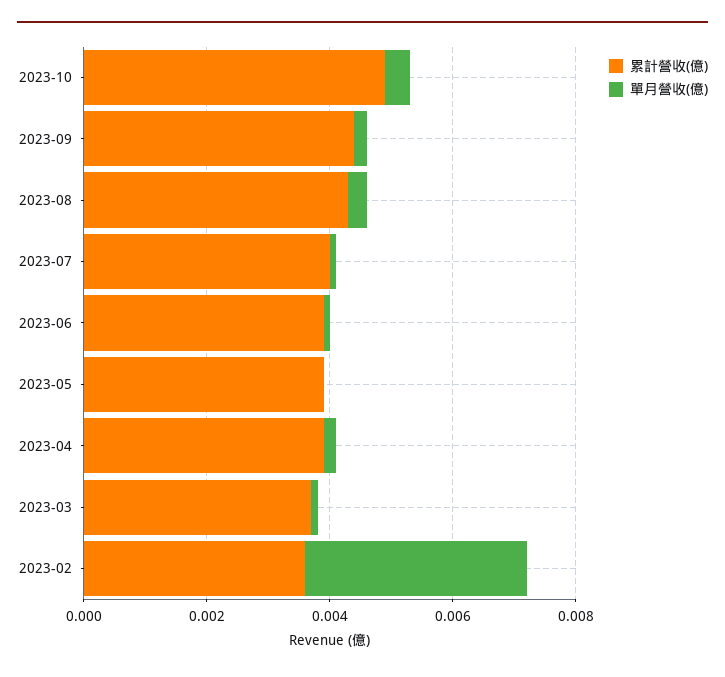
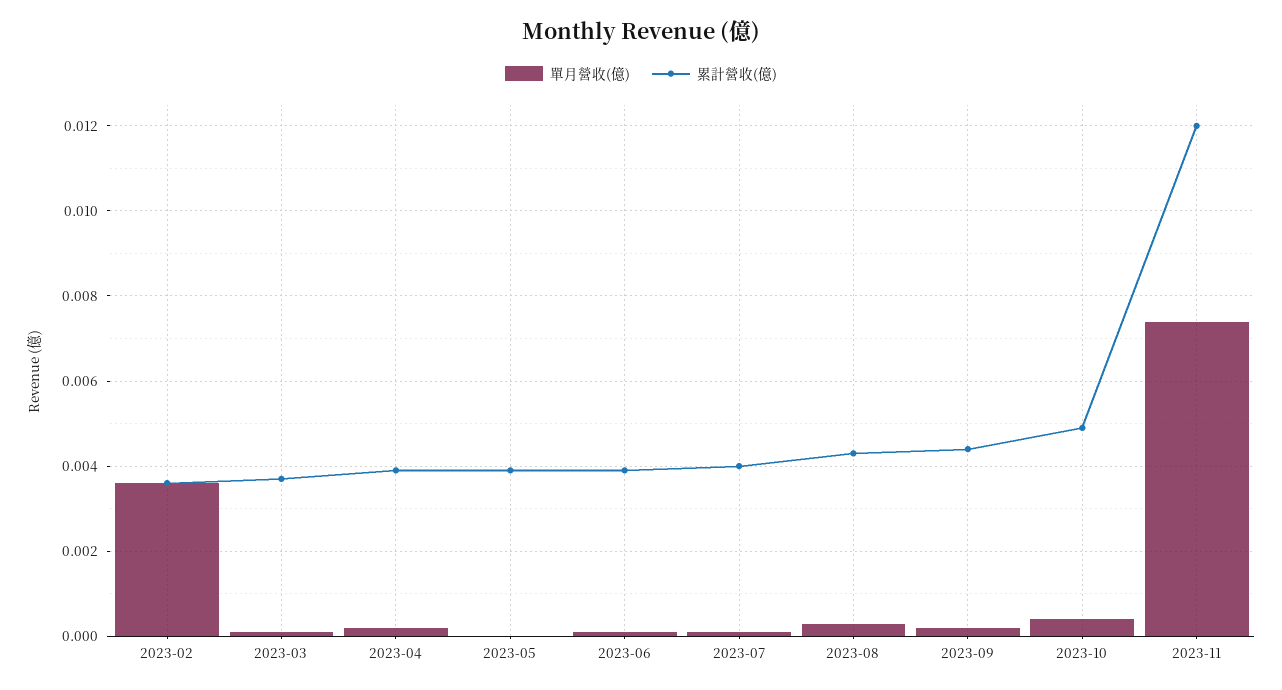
單月營收(億), 2023-11: none -> 0.0075
累計營收(億), 2023-11: none -> 0.012

